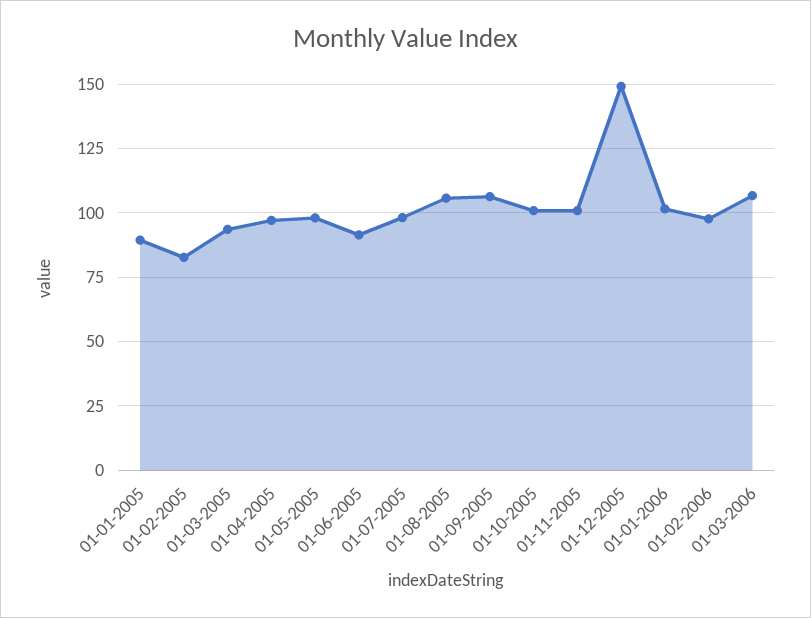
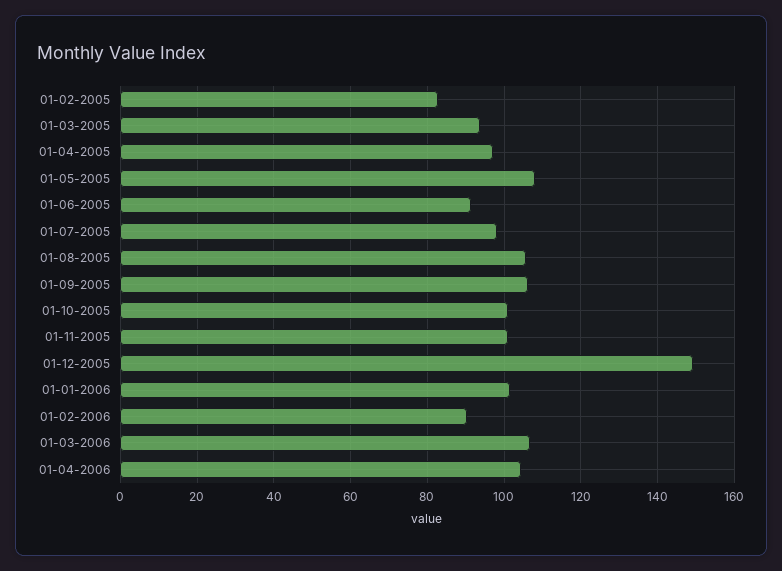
01-01-2005: 90 -> none
01-05-2005: 97.5 -> 108
01-02-2006: 97.5 -> 90
01-04-2006: none -> 104

